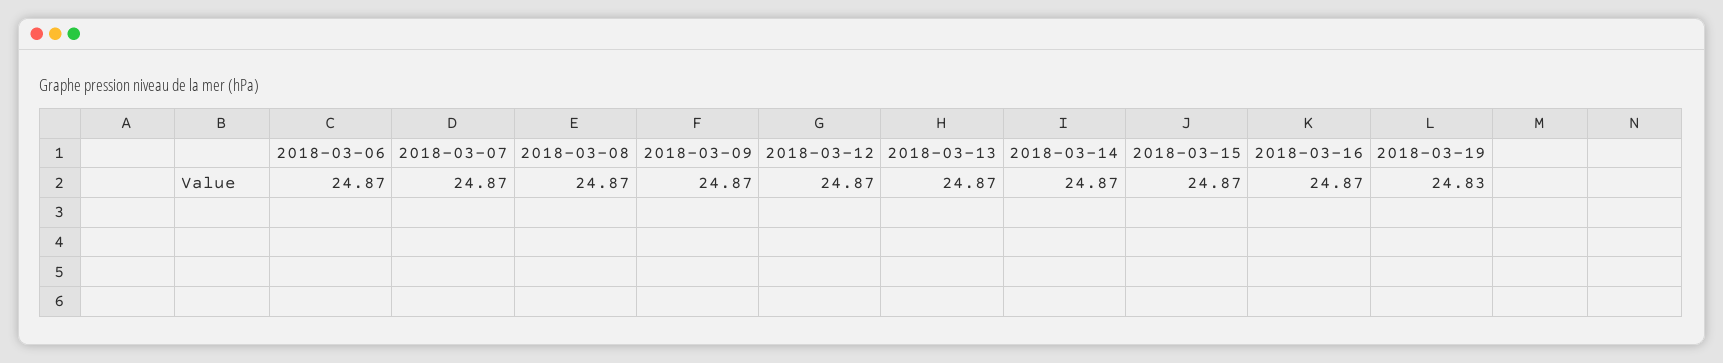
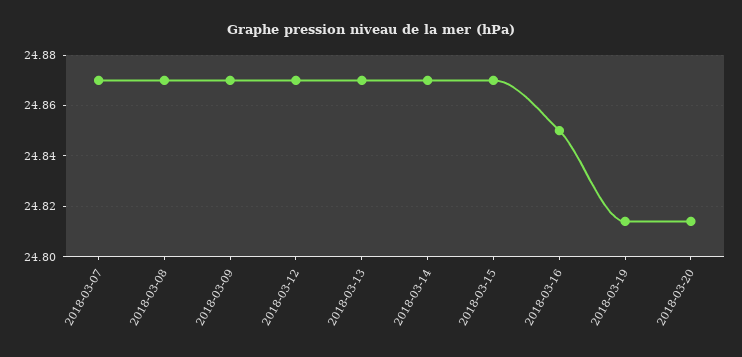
2018-03-06: 24.87 -> none
2018-03-16: 24.87 -> 24.85
2018-03-19: 24.83 -> 24.815
2018-03-20: none -> 24.815

